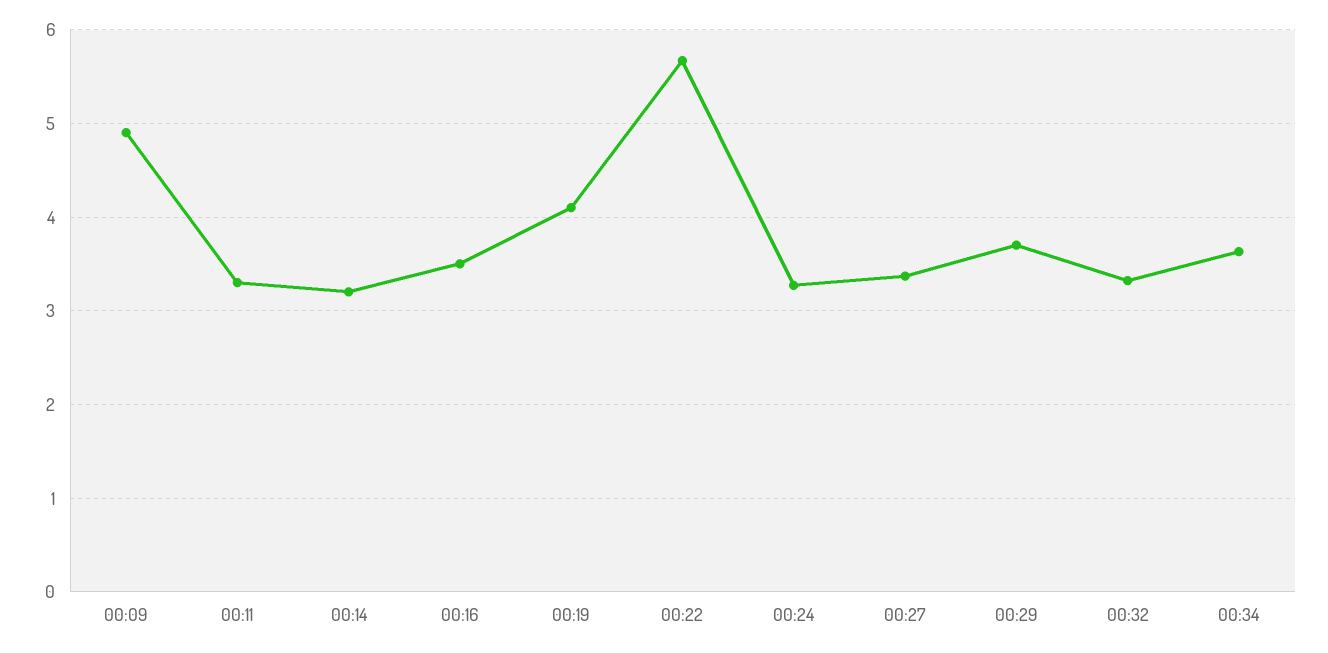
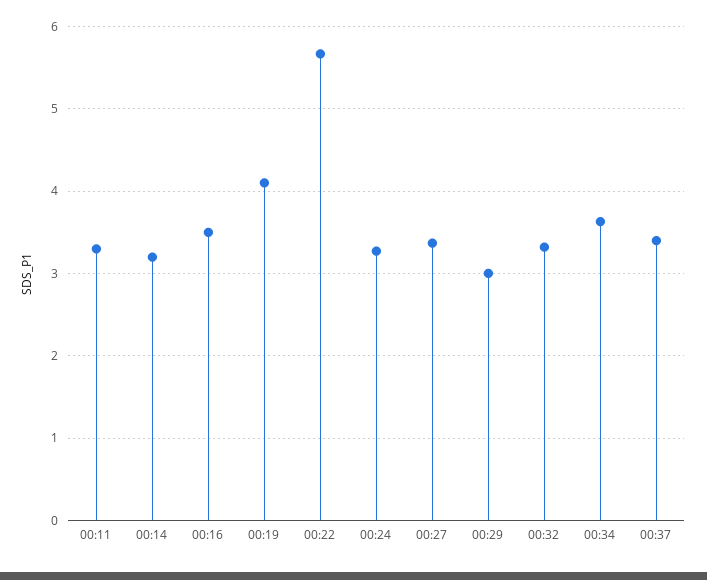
00:09: 4.9 -> none
00:29: 3.7 -> 3
00:37: none -> 3.4

